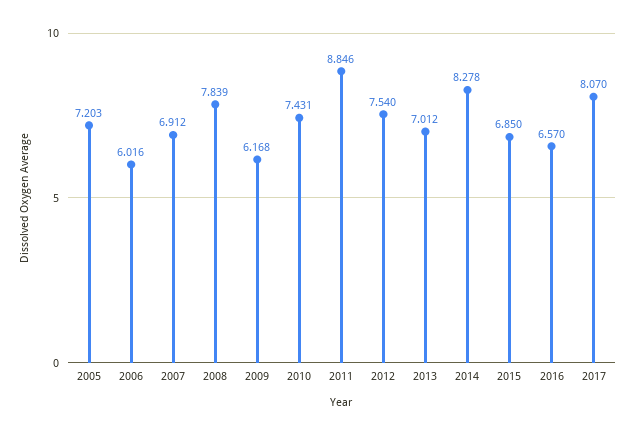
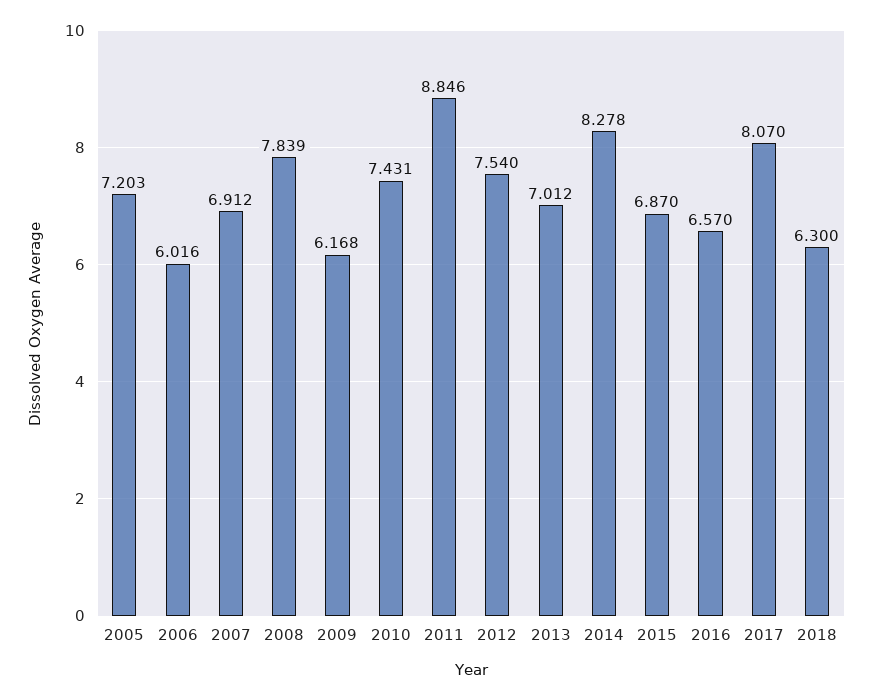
2015: 6.85 -> 6.87
2018: none -> 6.3

